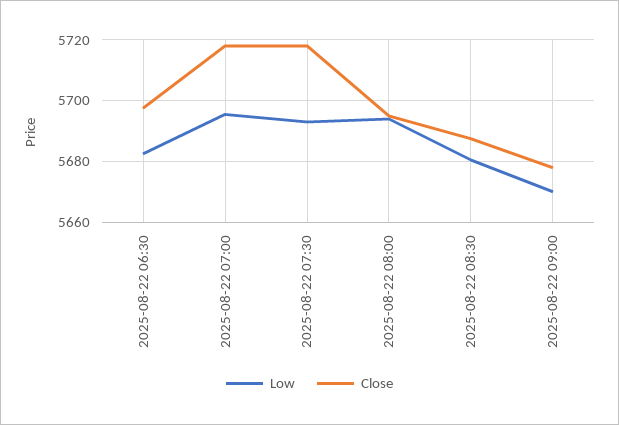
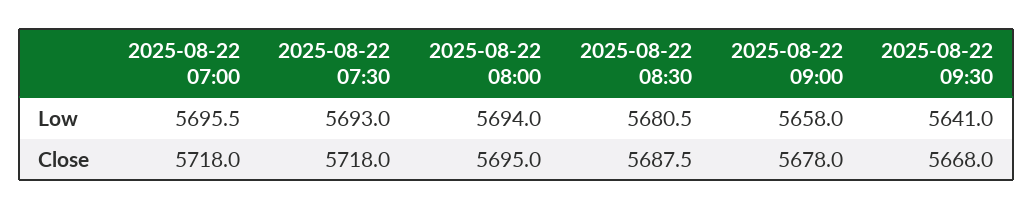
Low, 2025-08-22 06:30: 5682 -> none
Close, 2025-08-22 06:30: 5698 -> none
Low, 2025-08-22 09:00: 5670 -> 5658
Low, 2025-08-22 09:30: none -> 5641
Close, 2025-08-22 09:30: none -> 5668

